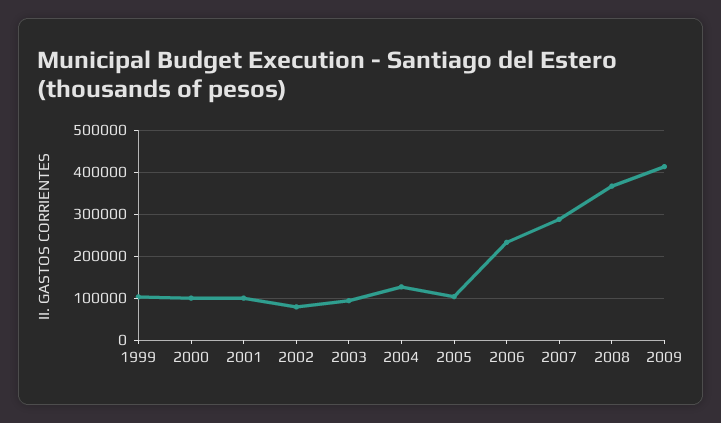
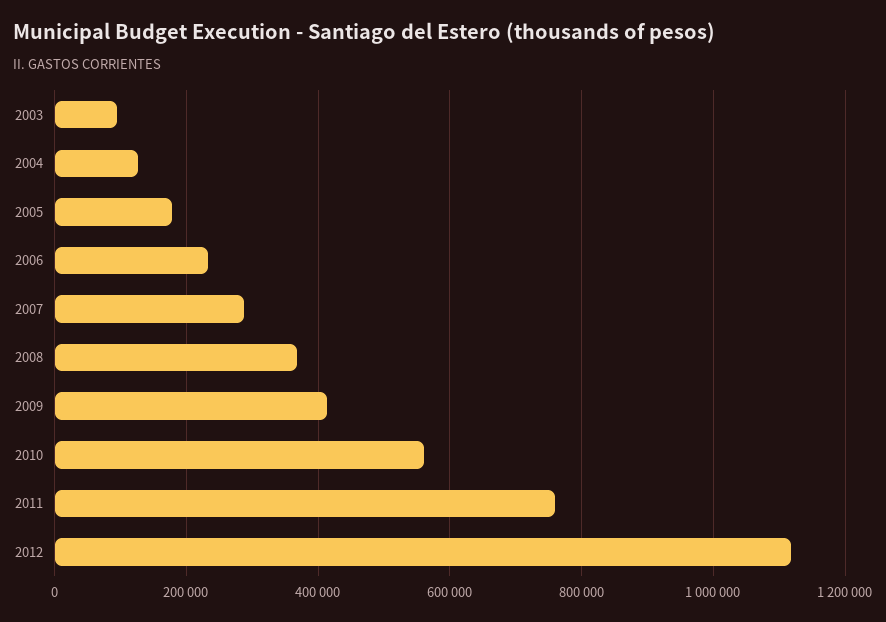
1999: 100000 -> none
2000: 100000 -> none
2001: 100000 -> none
2002: 80000 -> none
2005: 100000 -> 180000
2010: none -> 560000
2011: none -> 760000
2012: none -> 1120000

